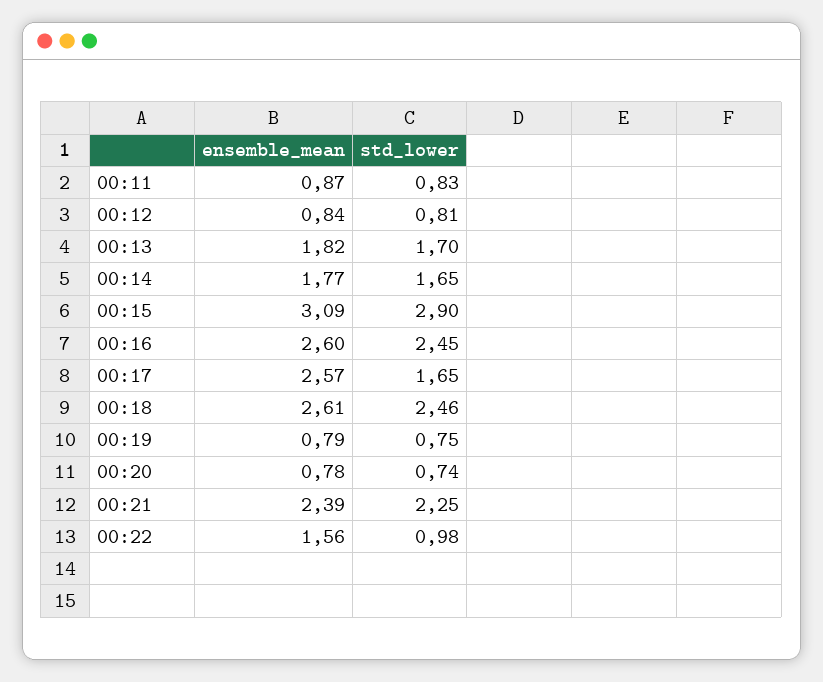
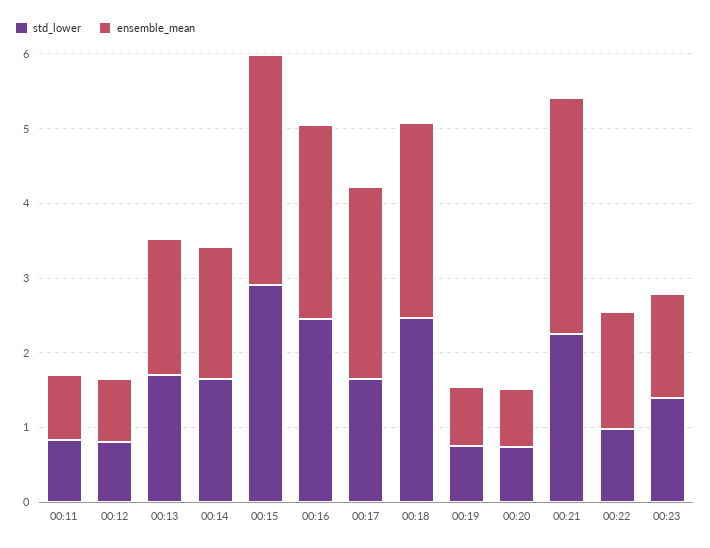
ensemble_mean, 00:21: 2.39 -> 3.2
std_lower, 00:23: none -> 1.4
ensemble_mean, 00:23: none -> 1.4

